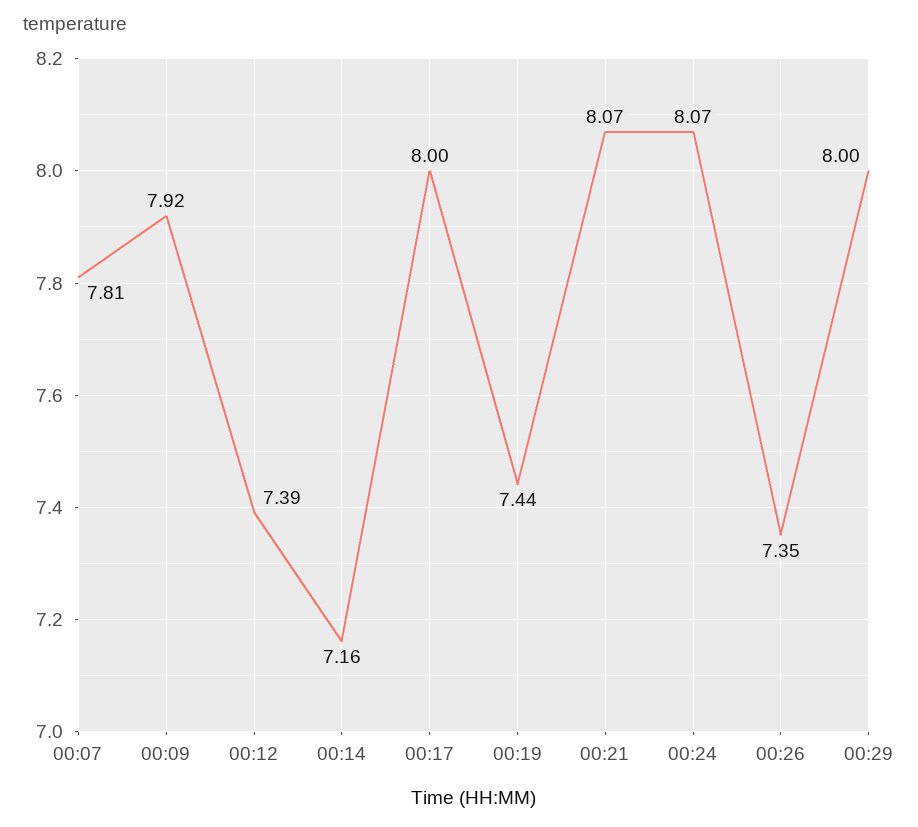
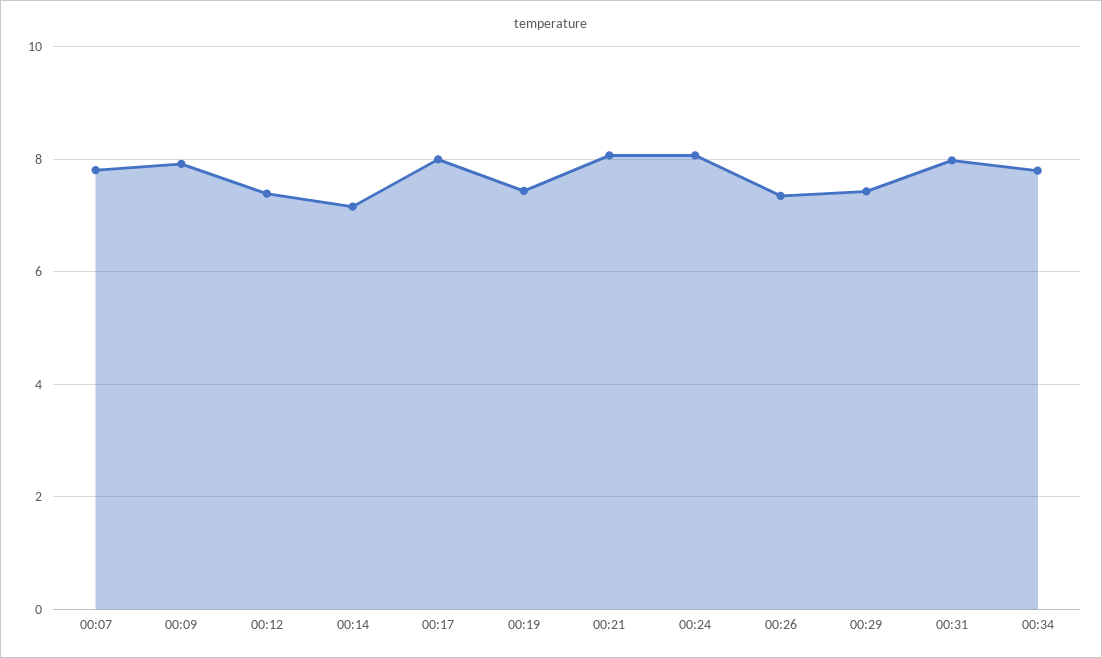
00:29: 8 -> 7.4
00:31: none -> 8
00:34: none -> 7.8

